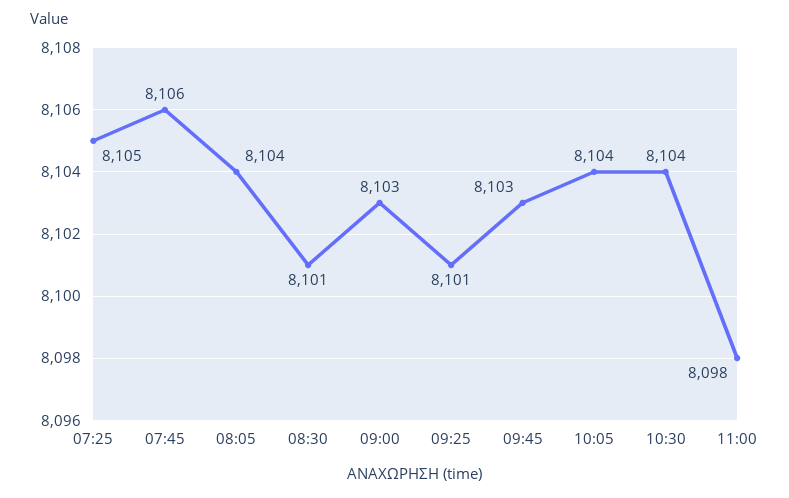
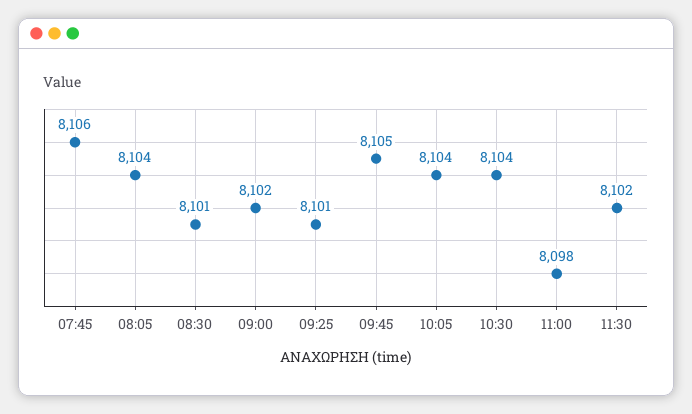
07:25: 8105 -> none
09:00: 8103 -> 8102
09:45: 8103 -> 8105
11:30: none -> 8102

